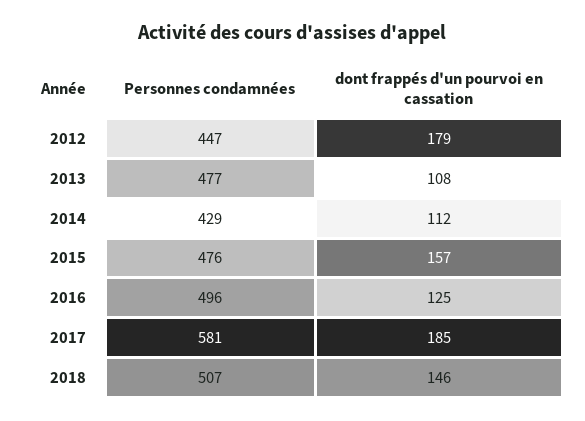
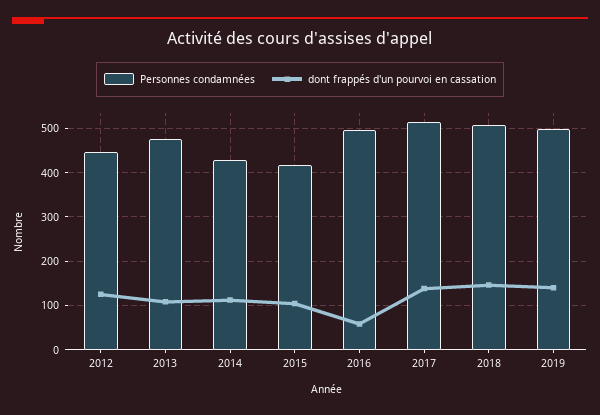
dont frappés d'un pourvoi en cassation, 2012: 179 -> 120
Personnes condamnées, 2015: 476 -> 420
dont frappés d'un pourvoi en cassation, 2015: 157 -> 100
dont frappés d'un pourvoi en cassation, 2016: 125 -> 60
Personnes condamnées, 2017: 581 -> 520
dont frappés d'un pourvoi en cassation, 2017: 185 -> 140
Personnes condamnées, 2019: none -> 500
dont frappés d'un pourvoi en cassation, 2019: none -> 140

